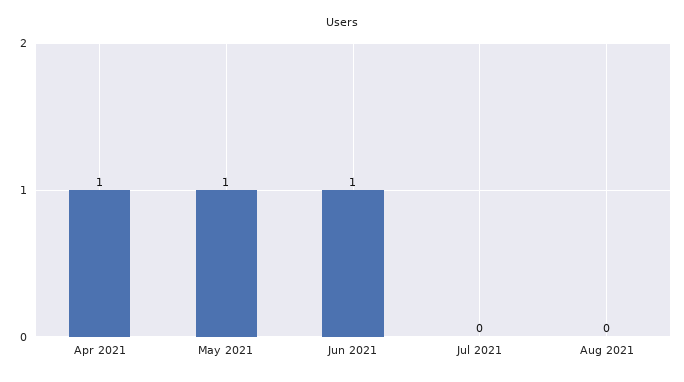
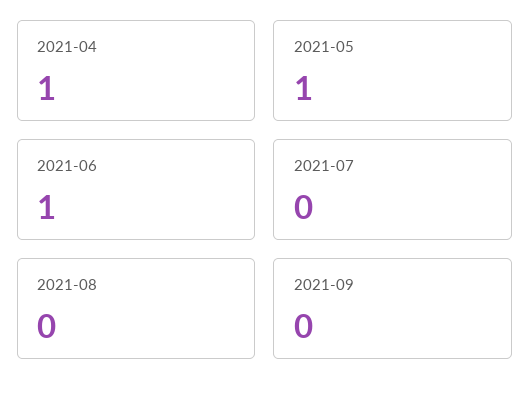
2021-09: none -> 0

